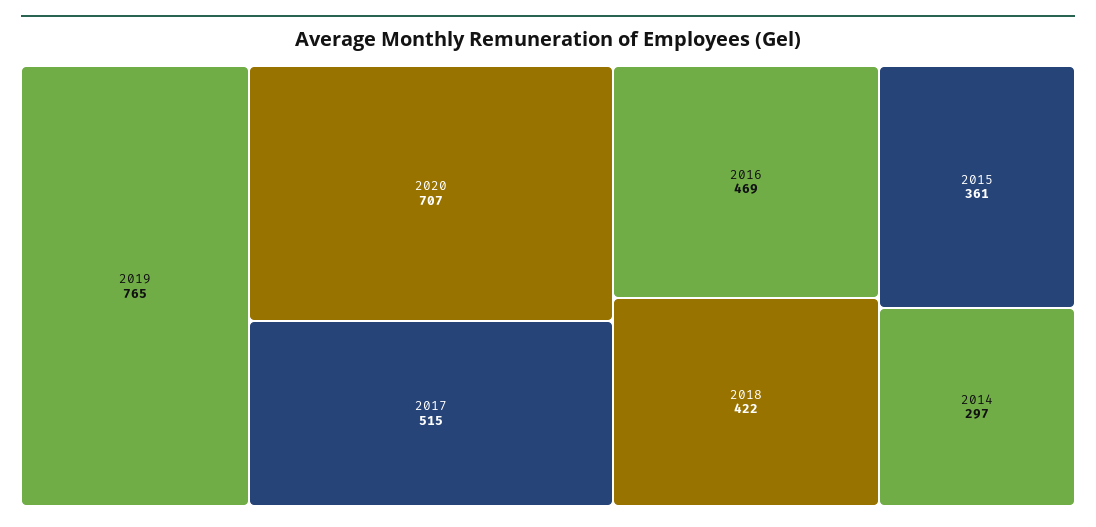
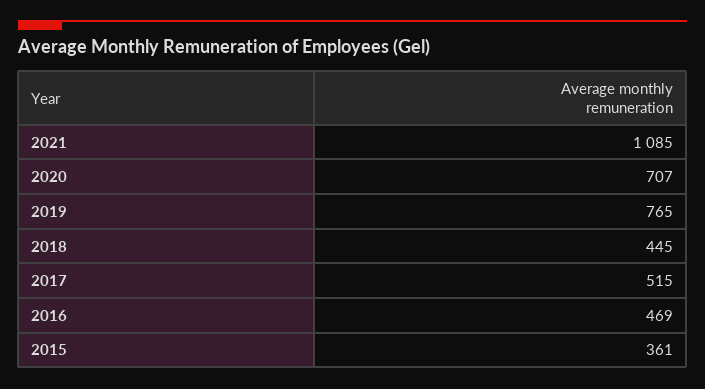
2018: 422 -> 445
2014: 297 -> none
2021: none -> 1085

